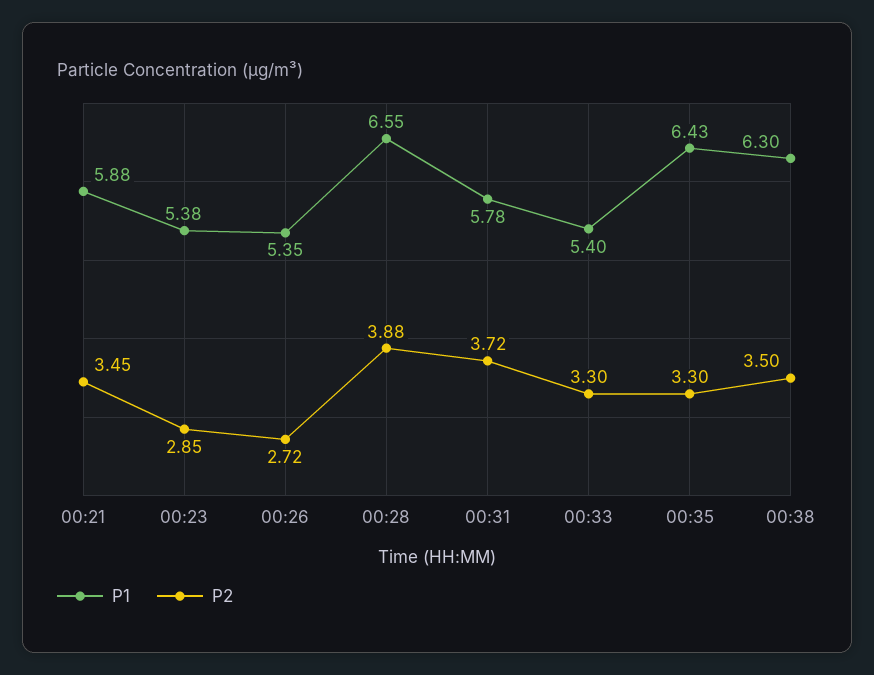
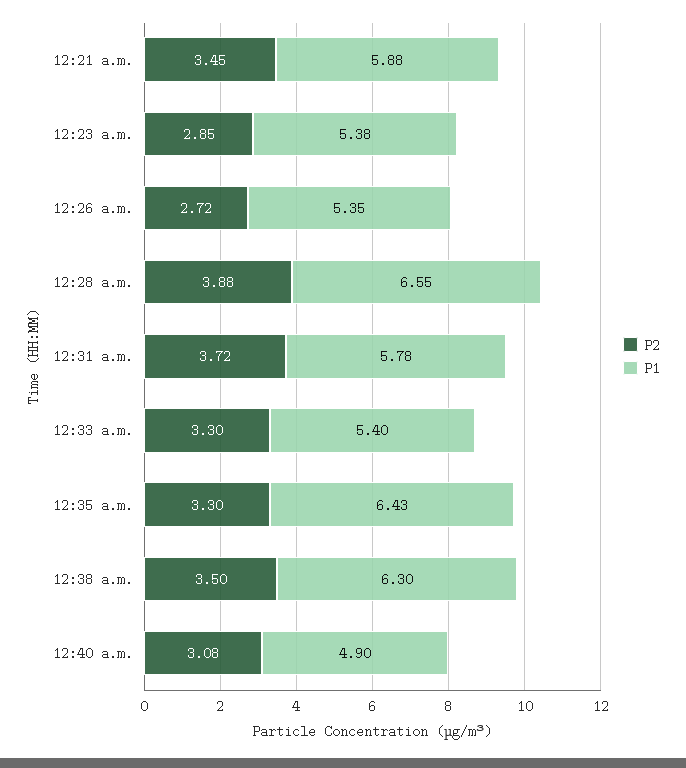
P2, 12:40 a.m.: none -> 3.08
P1, 12:40 a.m.: none -> 4.9

